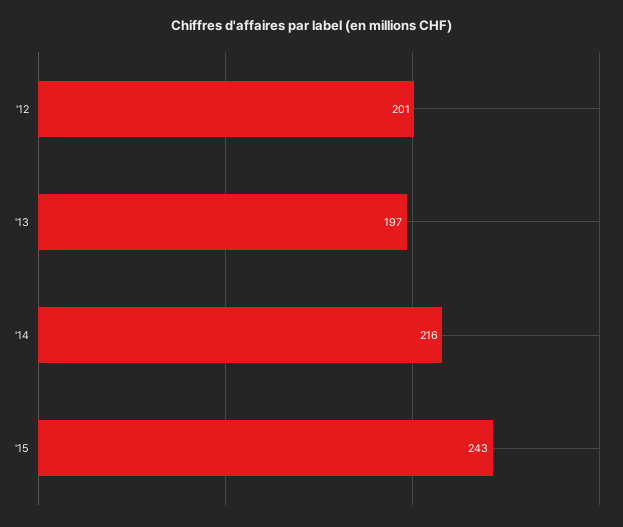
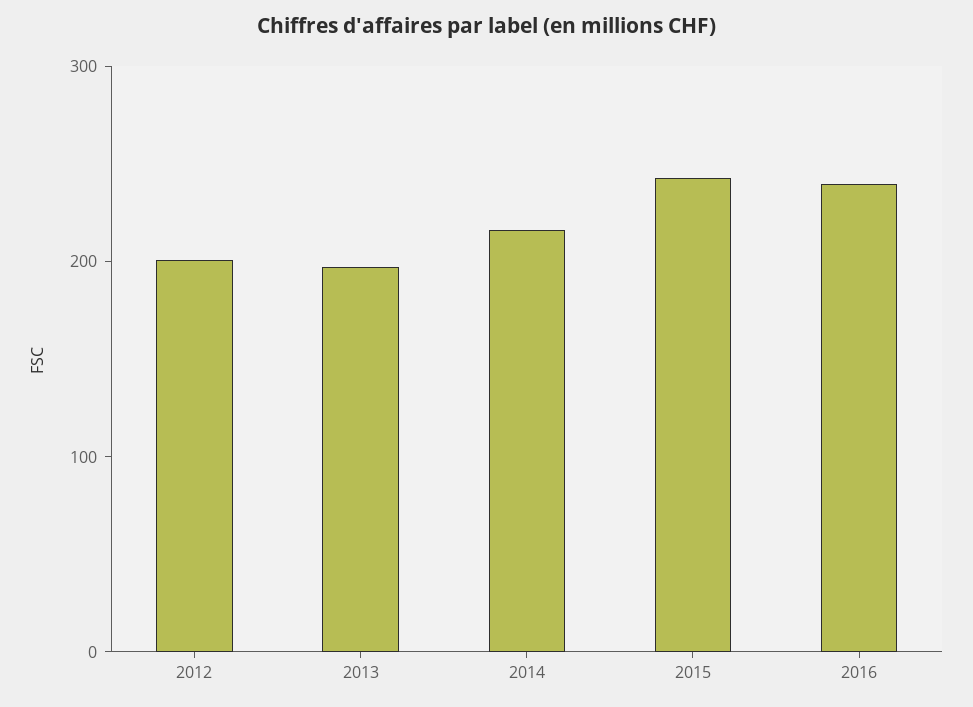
2016: none -> 240

